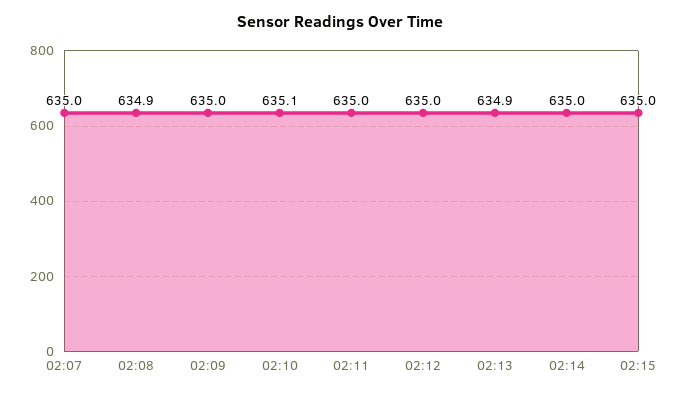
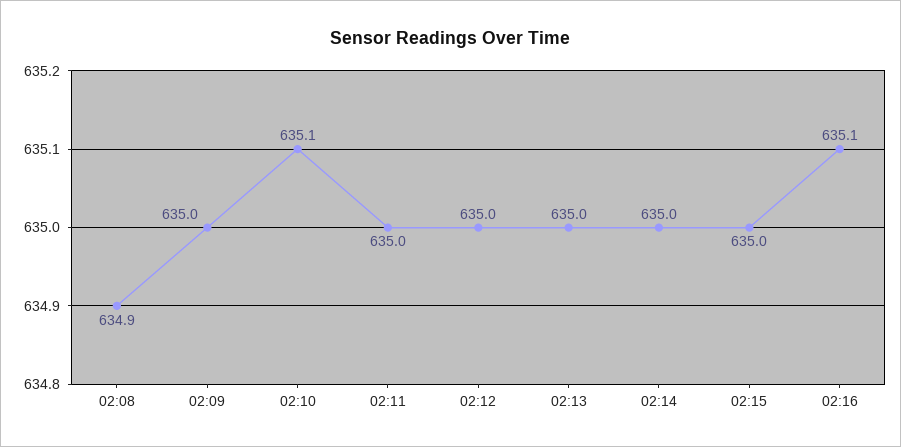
02:07: 635 -> none
02:13: 634.9 -> 635
02:16: none -> 635.1

